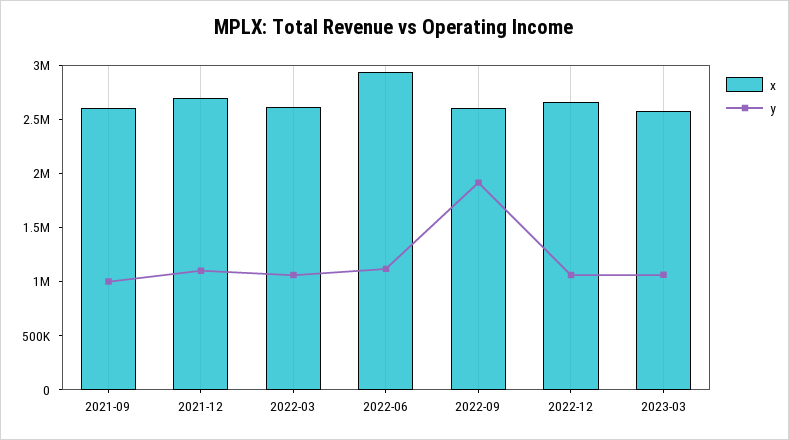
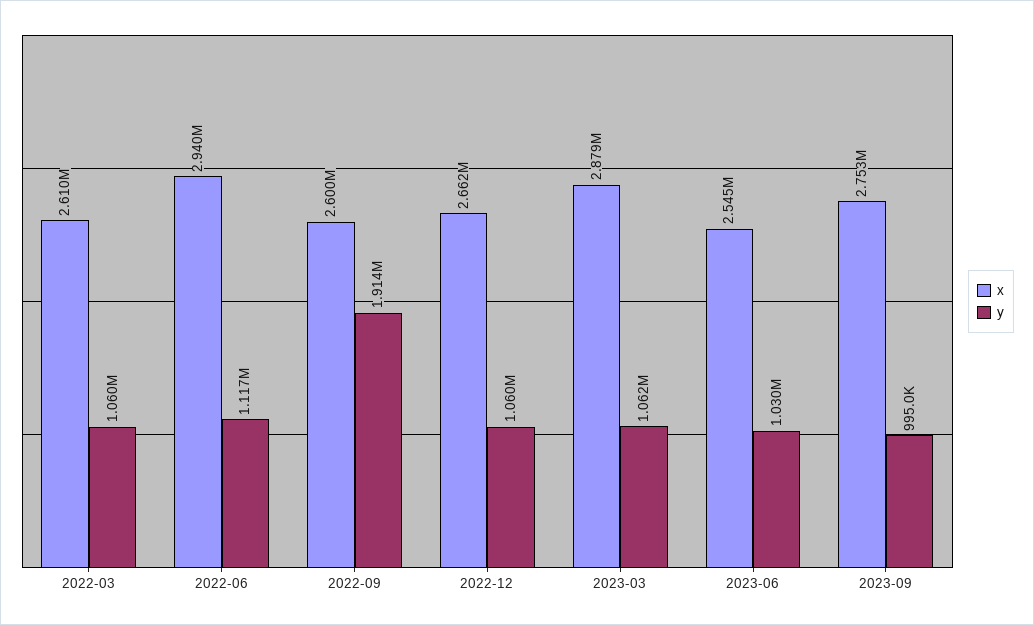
x, 2021-09: 2600000 -> none
y, 2021-09: 1000000 -> none
x, 2021-12: 2700000 -> none
y, 2021-12: 1100000 -> none
x, 2023-03: 2600000 -> 2879000
x, 2023-06: none -> 2545000
y, 2023-06: none -> 1030000
x, 2023-09: none -> 2753000
y, 2023-09: none -> 995000

